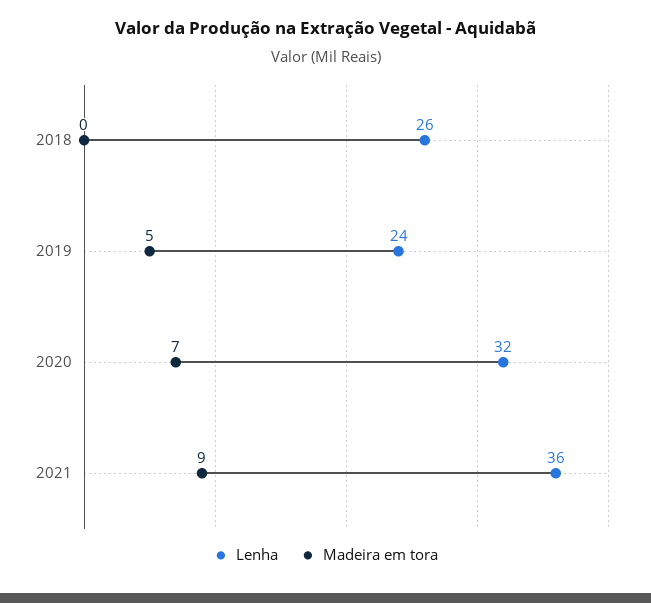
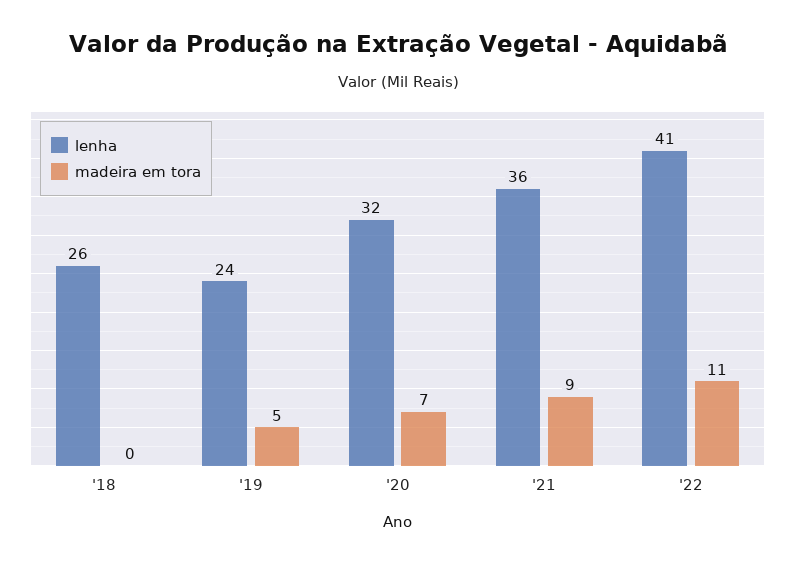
Lenha, '22: none -> 41
Madeira em tora, '22: none -> 11

